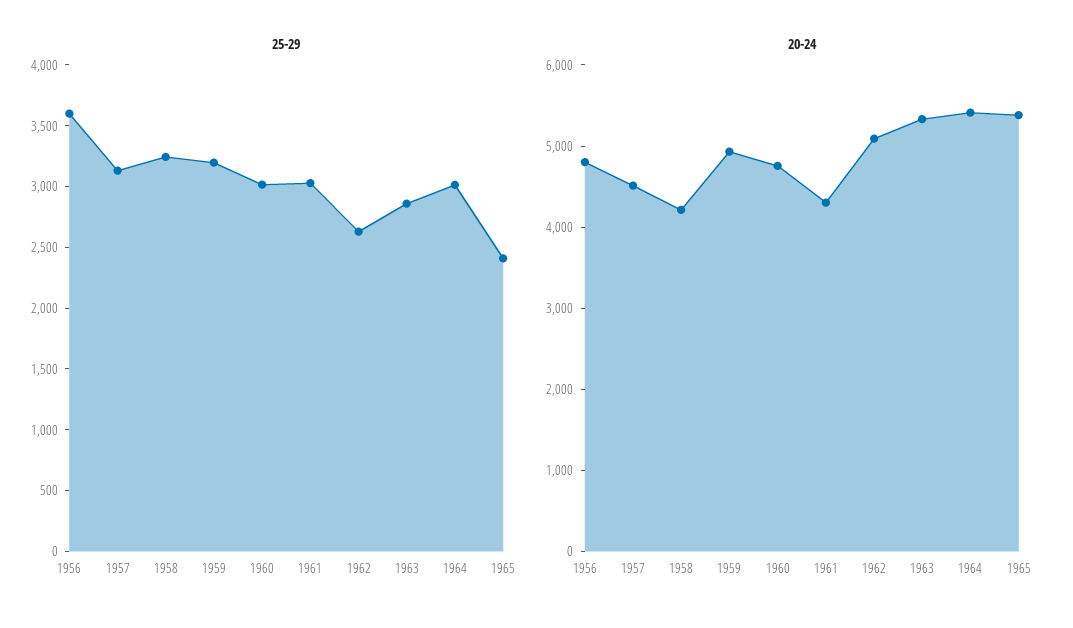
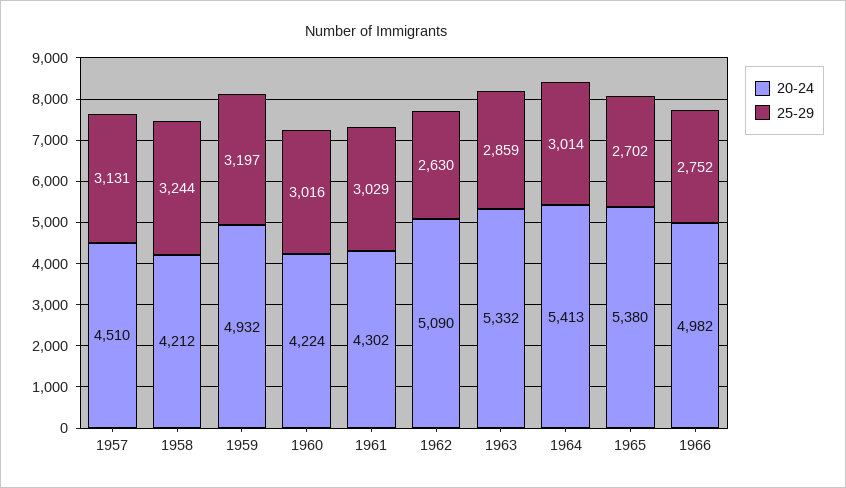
25-29, 1956: 3600 -> none
25-29, 1965: 2400 -> 2702
20-24, 1956: 4800 -> none
20-24, 1960: 4800 -> 4224
20-24, 1966: none -> 4982
25-29, 1966: none -> 2752

